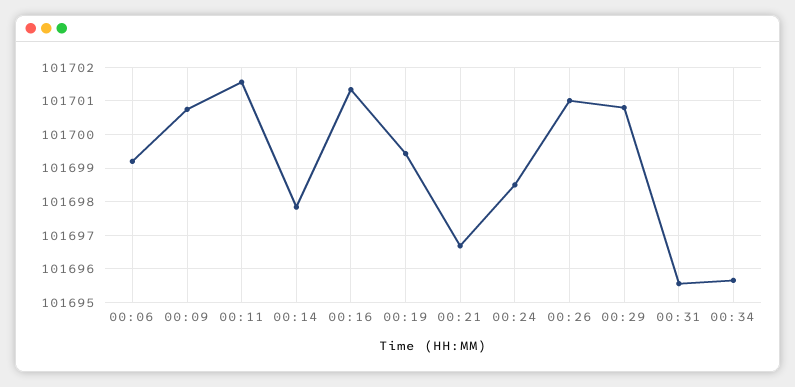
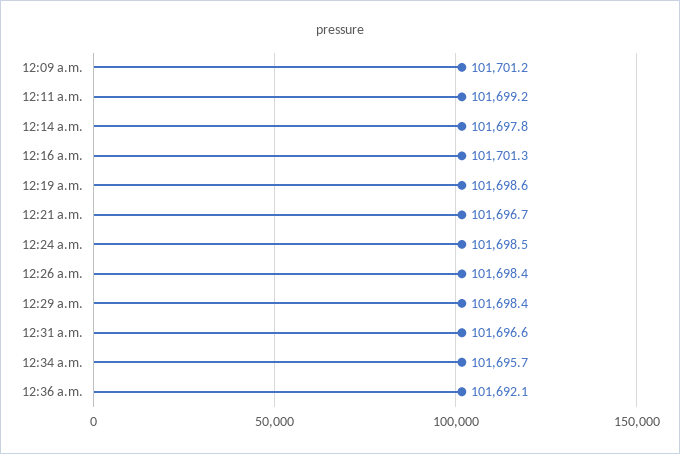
00:06: 101699.2 -> none
00:09: 101700.8 -> 101701.2
00:11: 101701.6 -> 101699.2
00:19: 101699.4 -> 101698.6
00:26: 101701 -> 101698.4
00:29: 101700.8 -> 101698.4
00:31: 101695.6 -> 101696.6
12:36 a.m.: none -> 101692.1

